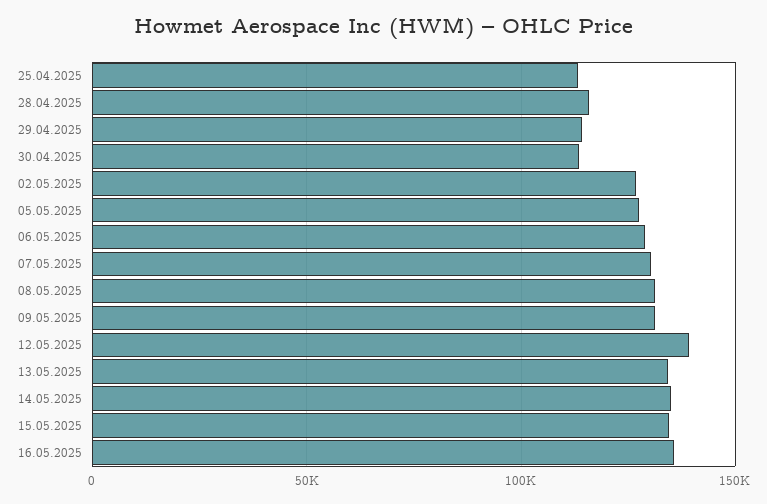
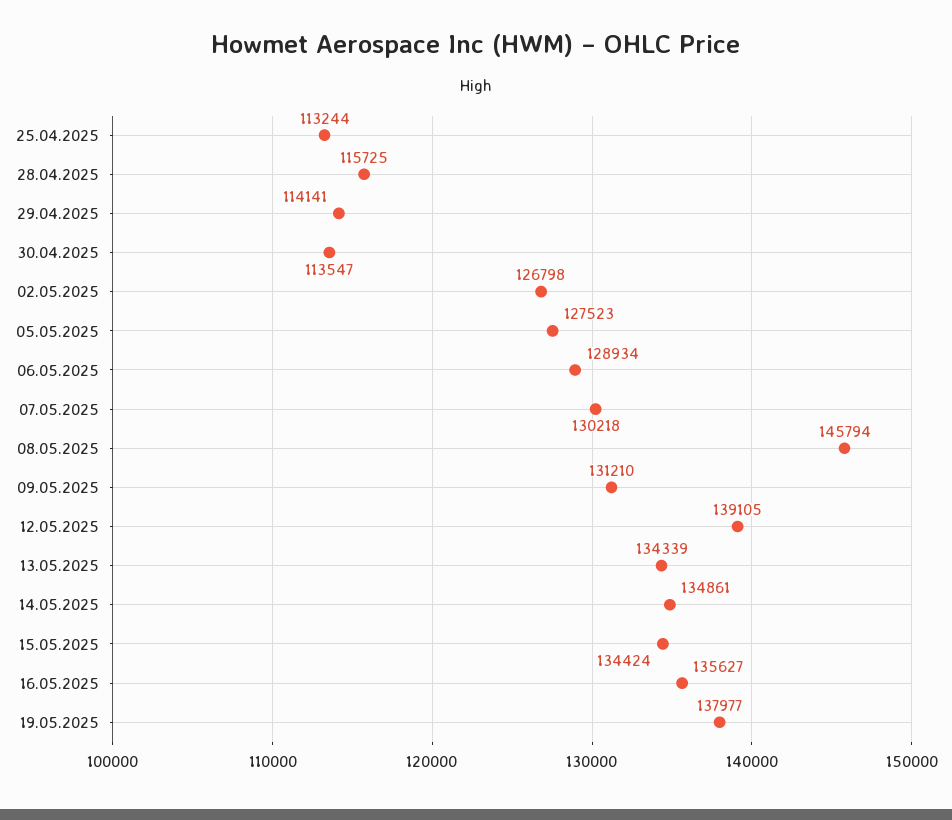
08.05.2025: 130000 -> 145794
19.05.2025: none -> 137977

